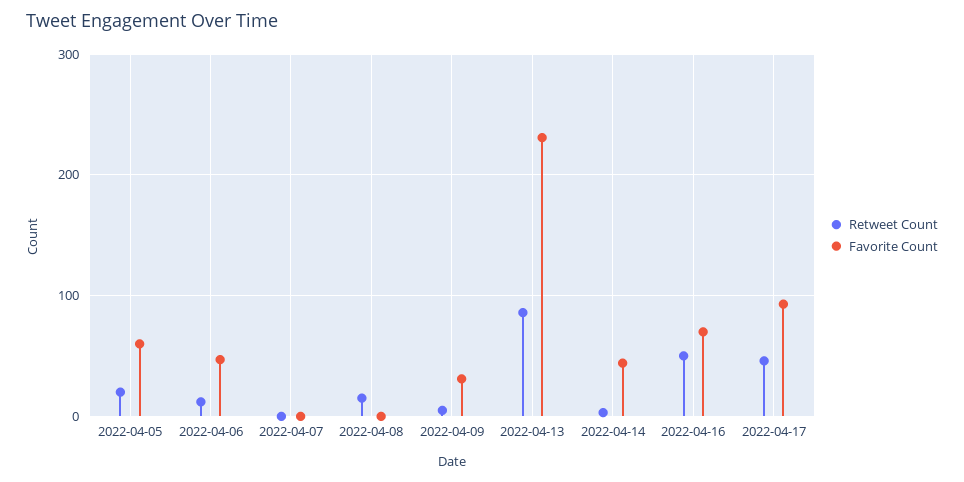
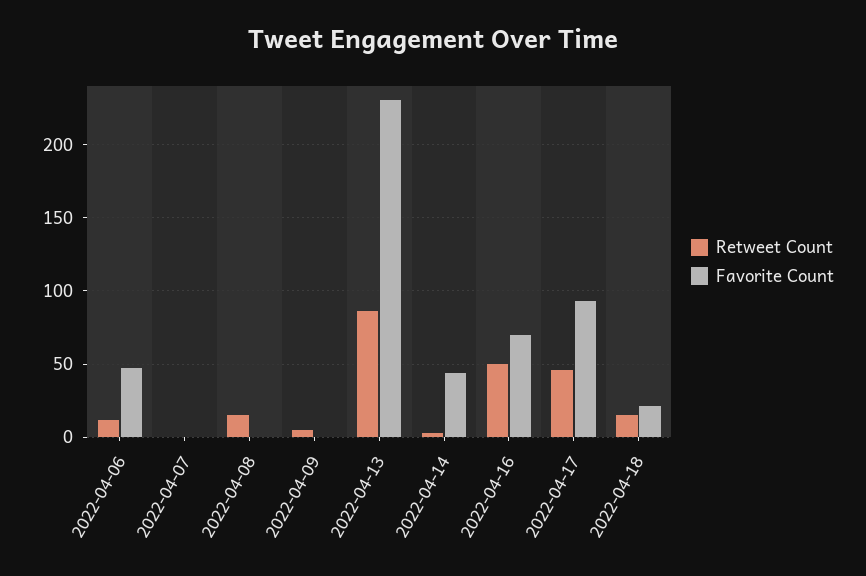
Retweet Count, 2022-04-05: 20 -> none
Favorite Count, 2022-04-05: 60 -> none
Favorite Count, 2022-04-09: 30 -> 0
Retweet Count, 2022-04-18: none -> 15
Favorite Count, 2022-04-18: none -> 20

